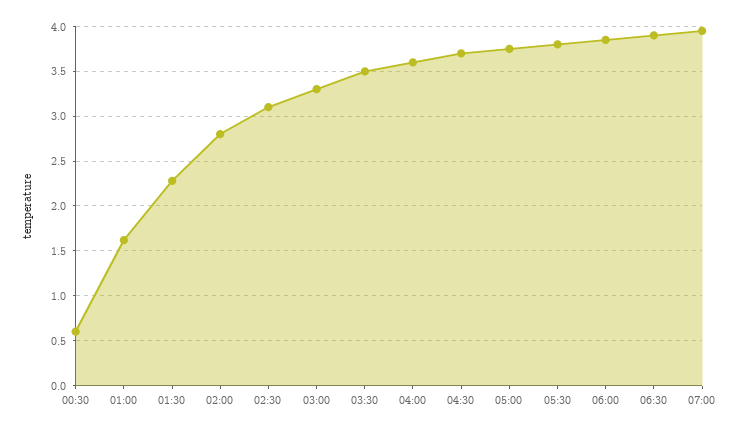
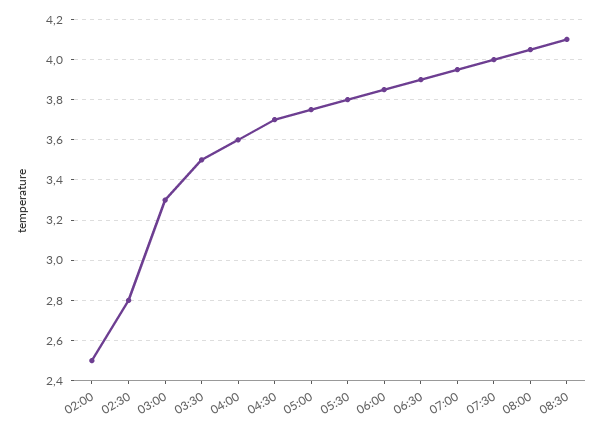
00:30: 0.6 -> none
01:00: 1.6 -> none
01:30: 2.3 -> none
02:00: 2.8 -> 2.5
02:30: 3.1 -> 2.8
07:30: none -> 4
08:00: none -> 4.05
08:30: none -> 4.1

